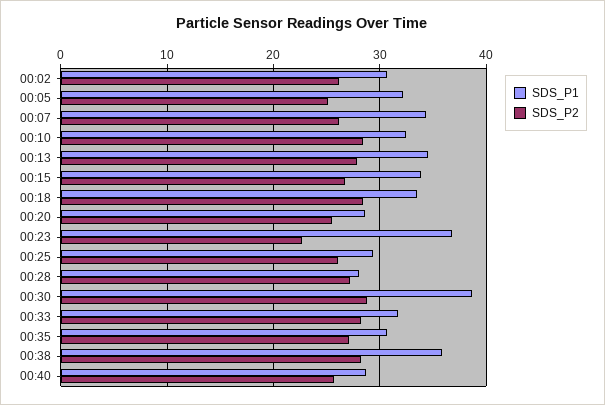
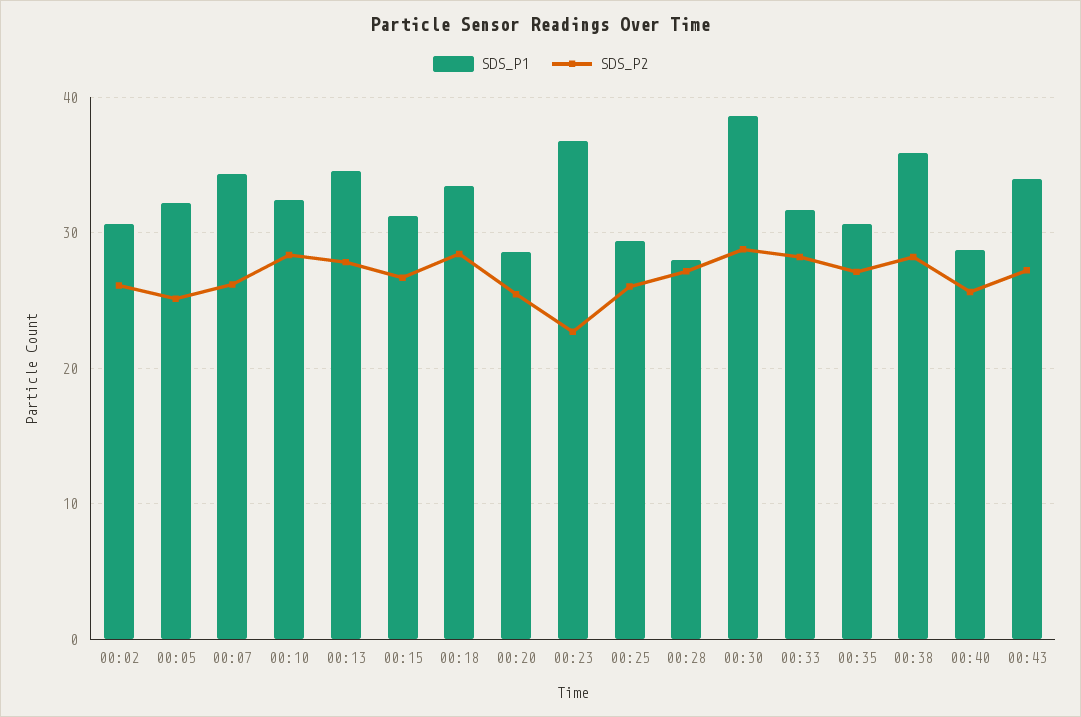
SDS_P1, 00:15: 34 -> 31
SDS_P1, 00:43: none -> 34
SDS_P2, 00:43: none -> 27

